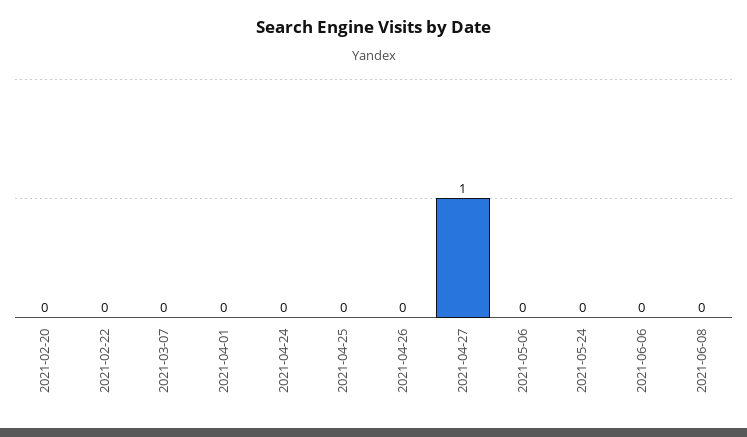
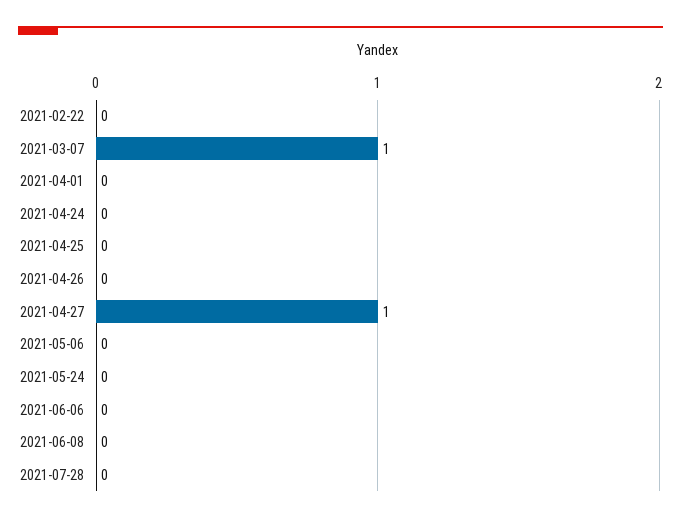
2021-02-20: 0 -> none
2021-03-07: 0 -> 1
2021-07-28: none -> 0

